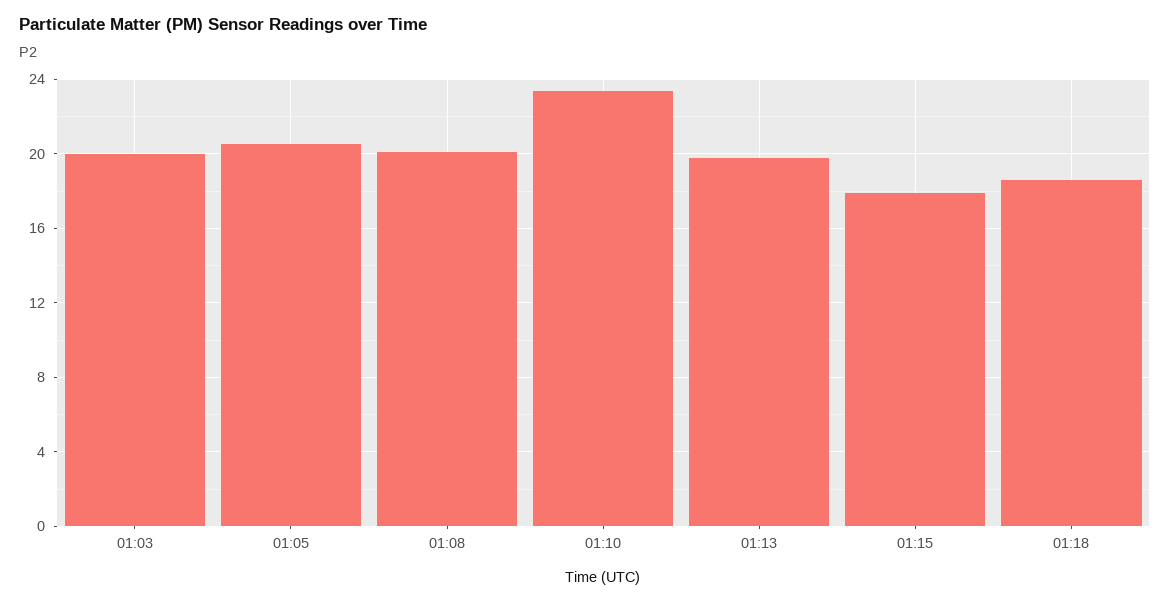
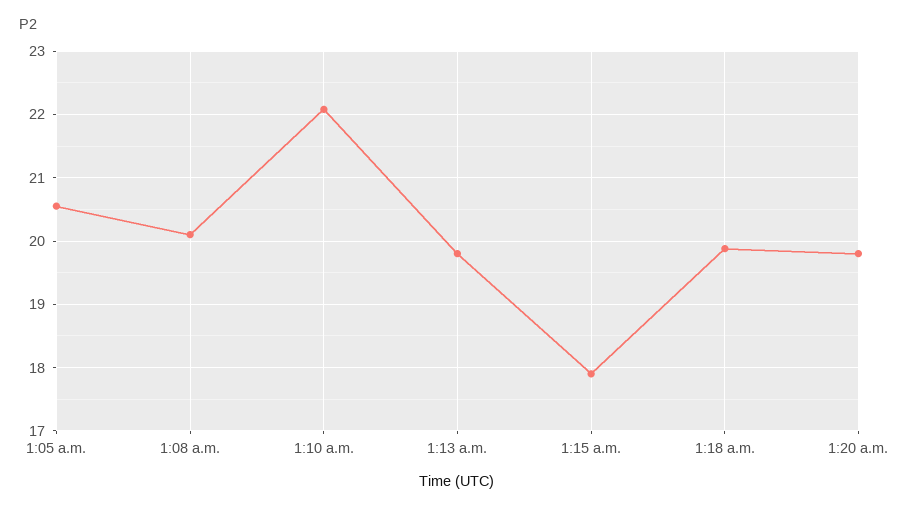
01:03: 20 -> none
01:10: 23.5 -> 22.1
01:18: 18.5 -> 19.9
1:20 a.m.: none -> 19.8

